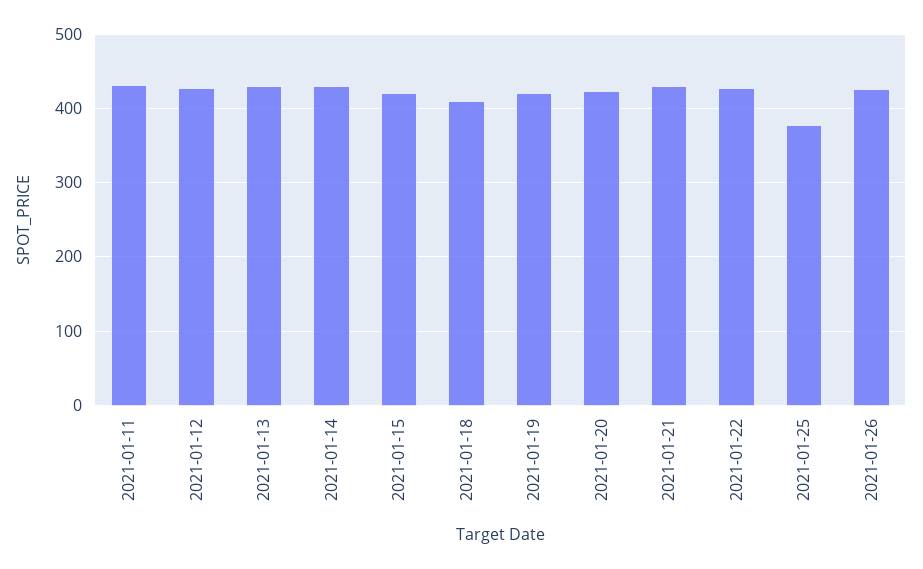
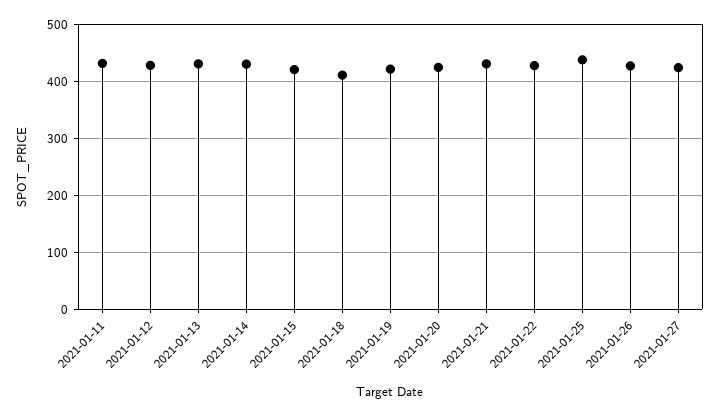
2021-01-25: 380 -> 440
2021-01-27: none -> 420

